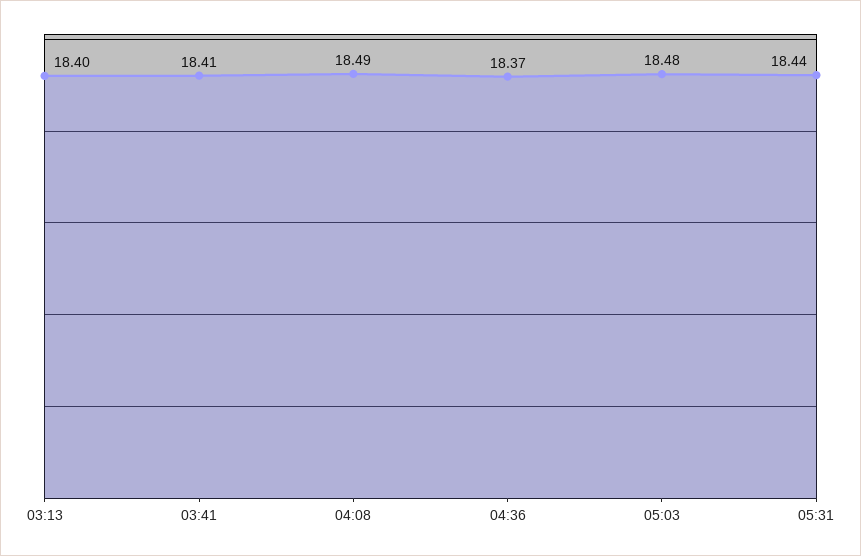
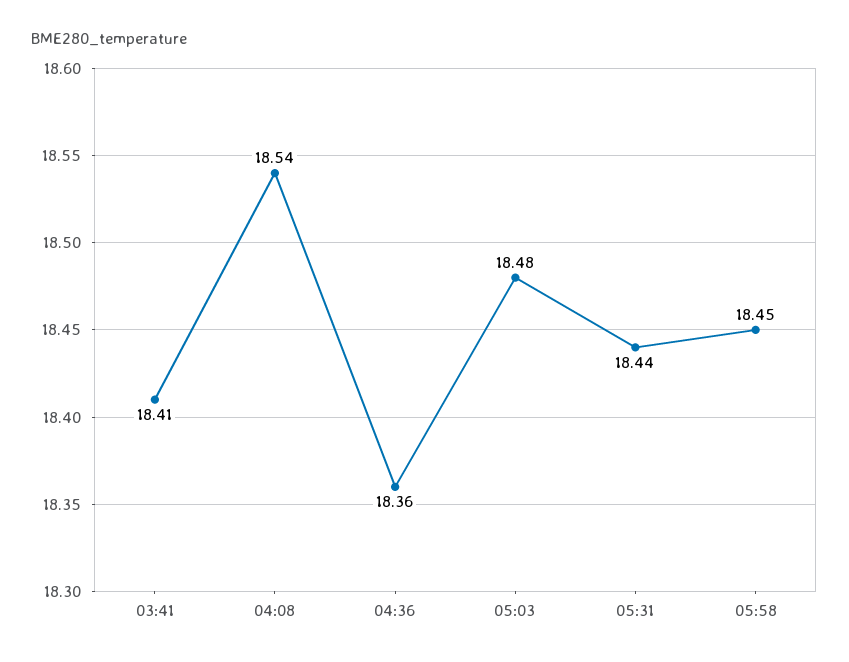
03:13: 18.4 -> none
04:08: 18.49 -> 18.54
04:36: 18.37 -> 18.36
05:58: none -> 18.45

